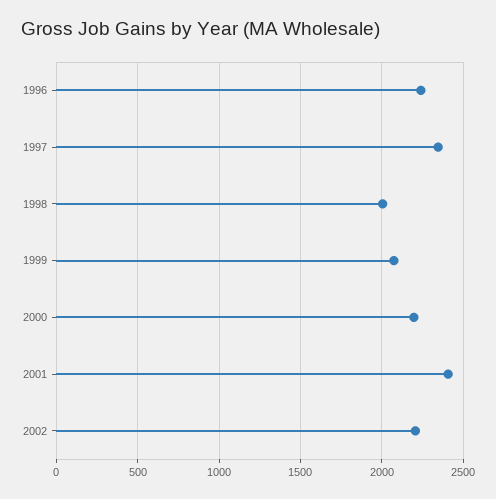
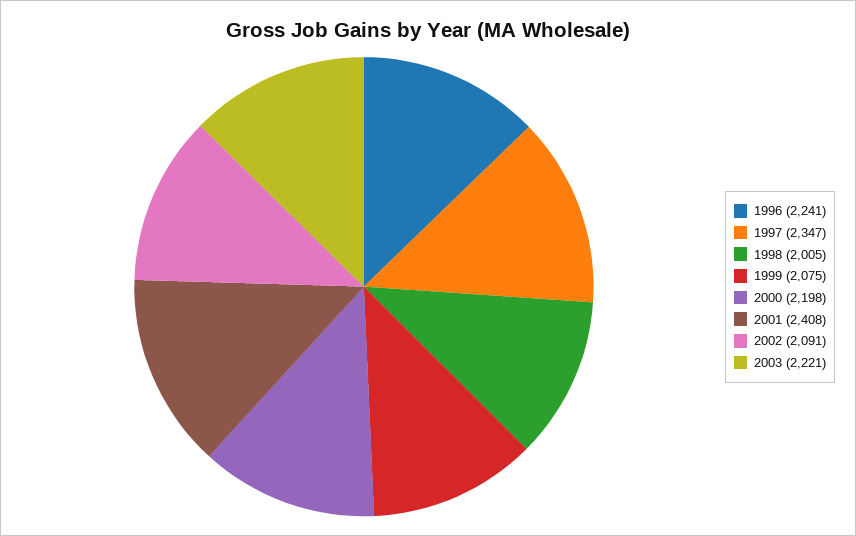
2002: 2200 -> 2091
2003: none -> 2221

